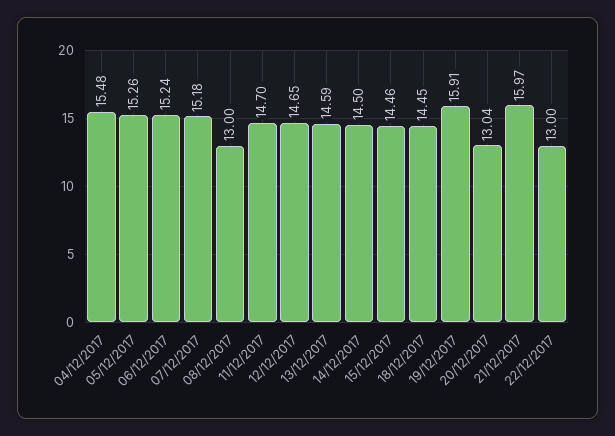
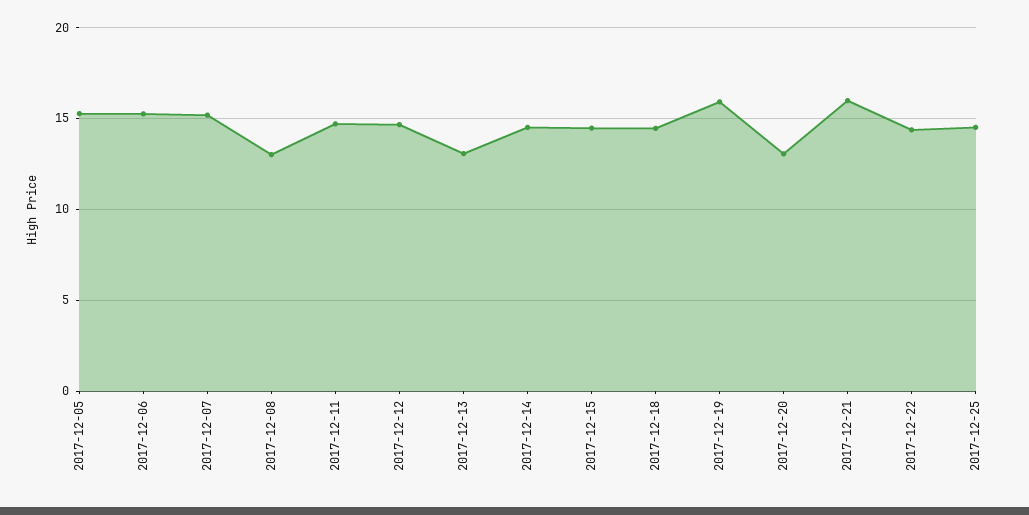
04/12/2017: 15.48 -> none
13/12/2017: 14.59 -> 13
22/12/2017: 13 -> 14.5
2017-12-25: none -> 14.5

